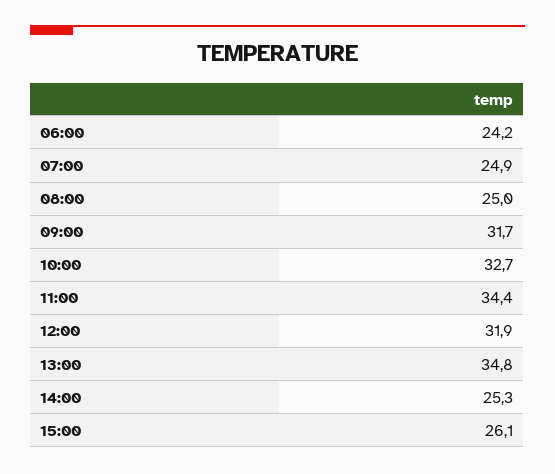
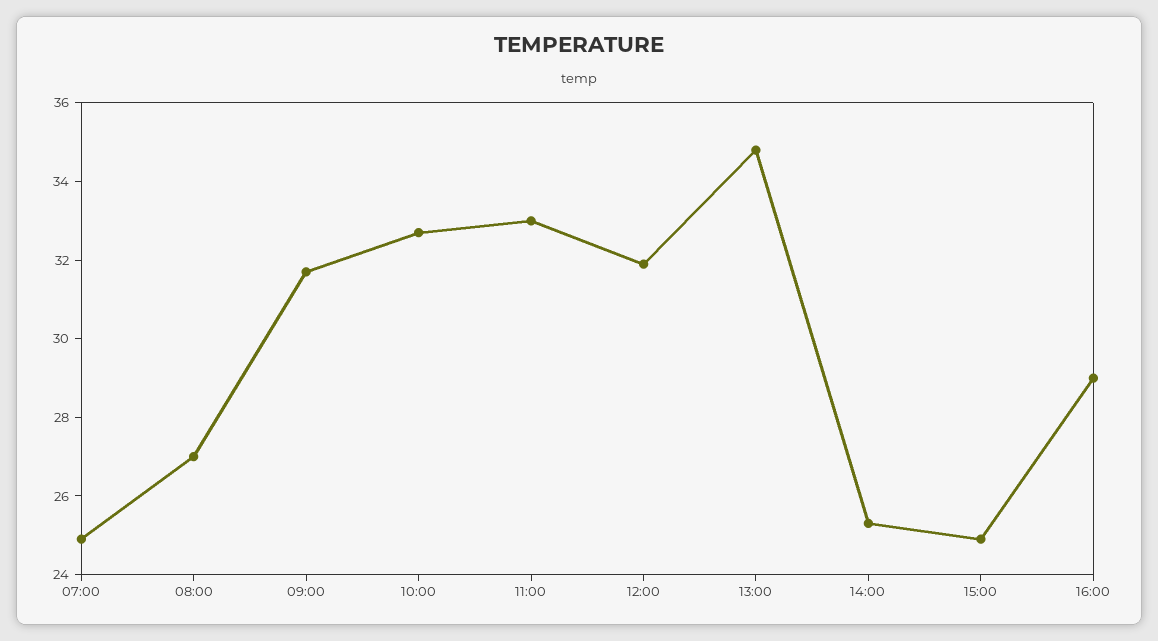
06:00: 24.2 -> none
08:00: 25 -> 27
11:00: 34.4 -> 33
15:00: 26.1 -> 25
16:00: none -> 29

